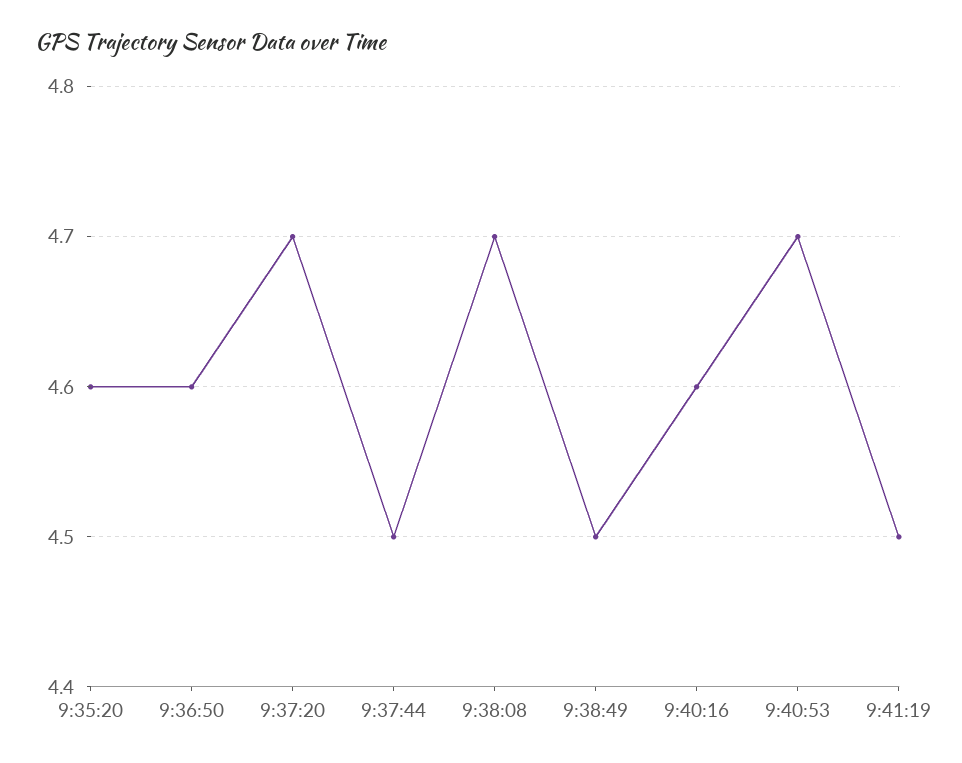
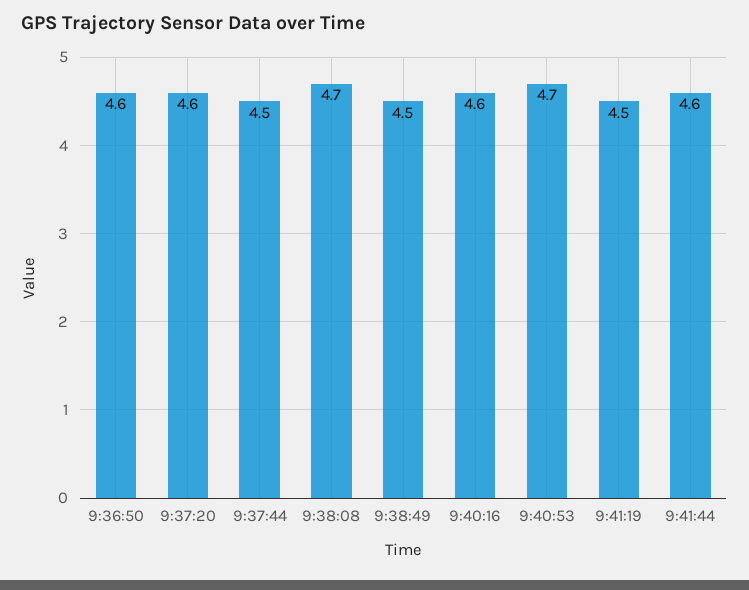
9:35:20: 4.6 -> none
9:37:20: 4.7 -> 4.6
9:41:44: none -> 4.6

